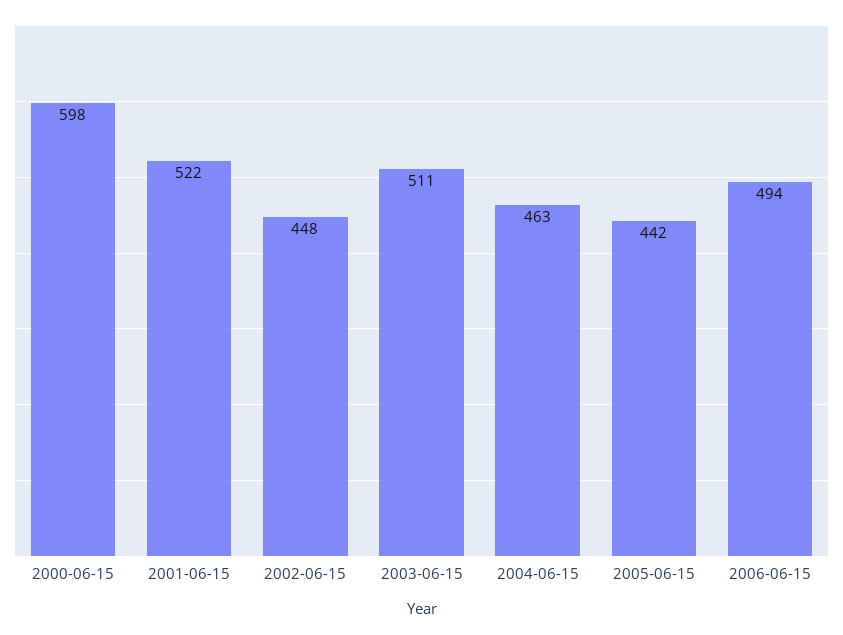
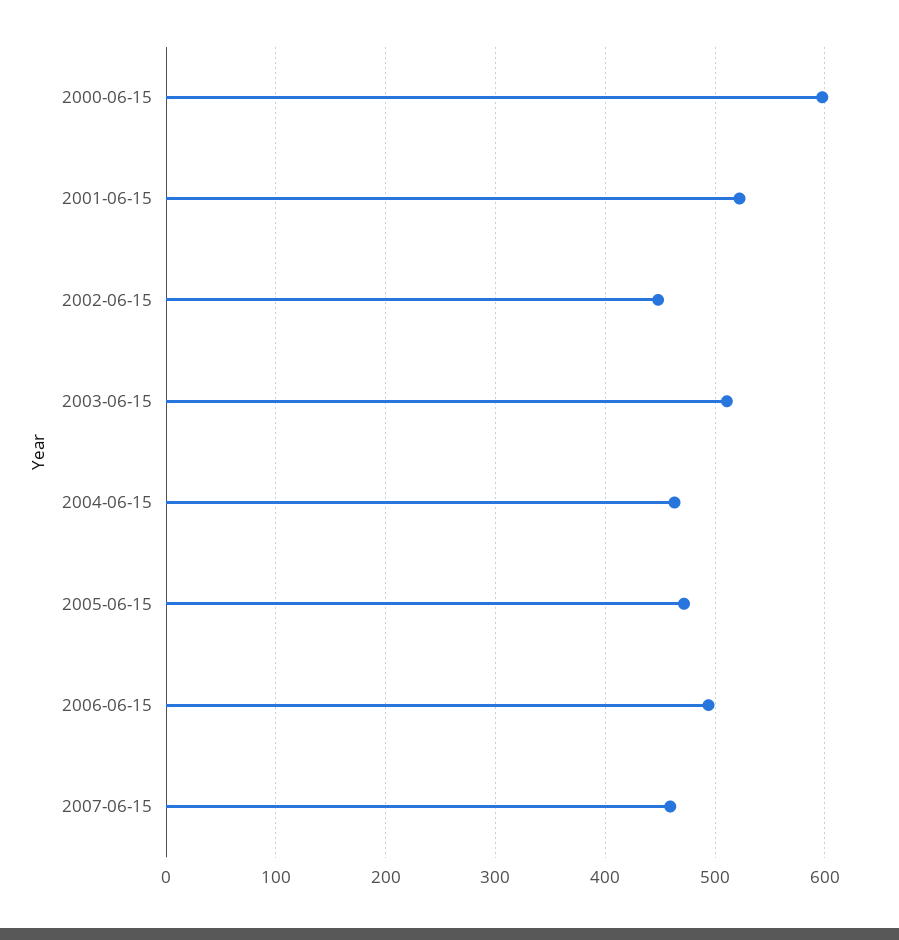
2005-06-15: 442 -> 470
2007-06-15: none -> 460

